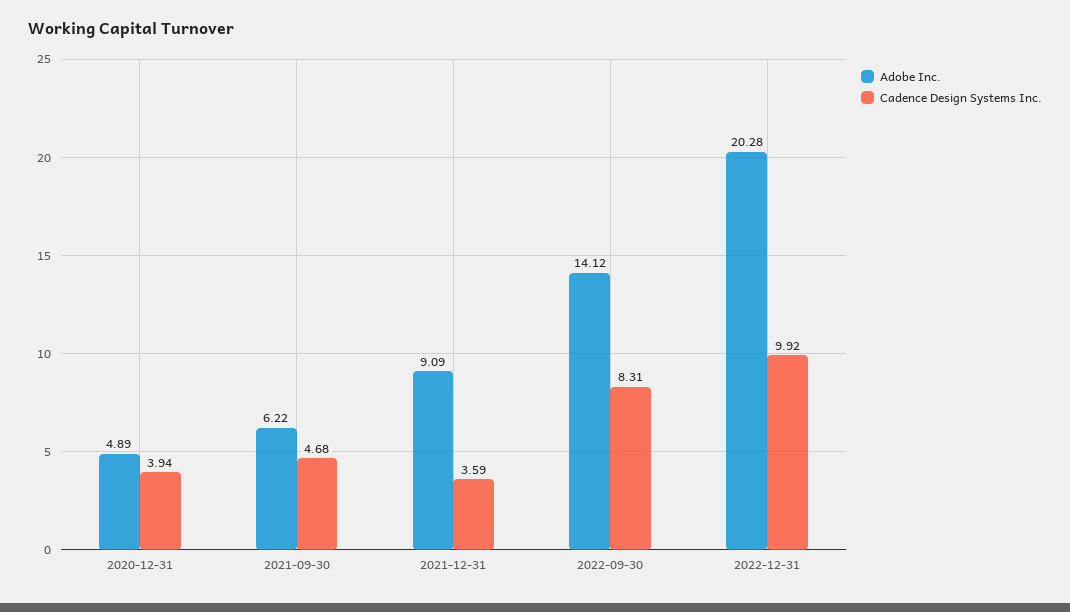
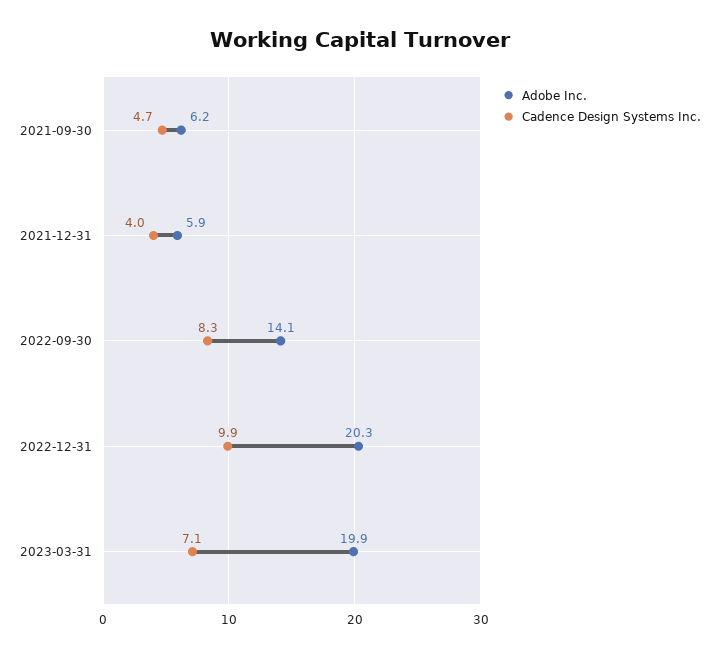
Adobe Inc., 2020-12-31: 4.89 -> none
Cadence Design Systems Inc., 2020-12-31: 3.94 -> none
Adobe Inc., 2021-12-31: 9.09 -> 5.9
Cadence Design Systems Inc., 2021-12-31: 3.59 -> 4
Adobe Inc., 2023-03-31: none -> 19.9
Cadence Design Systems Inc., 2023-03-31: none -> 7.1

